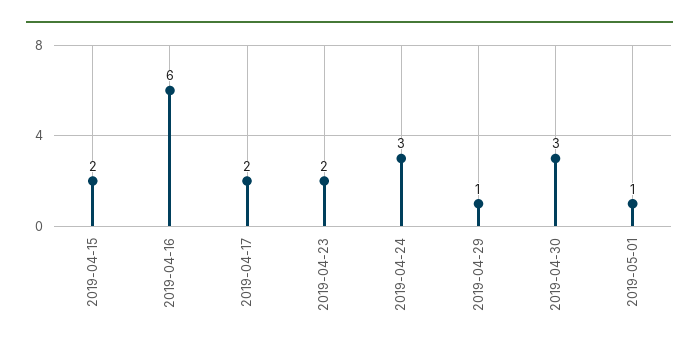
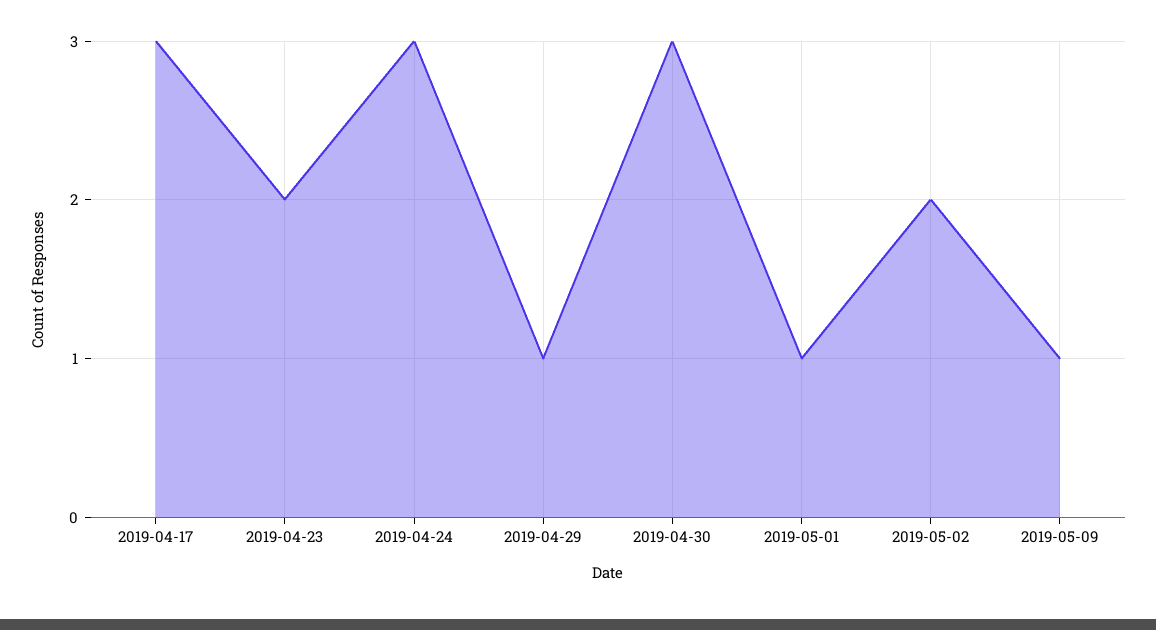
2019-04-15: 2 -> none
2019-04-16: 6 -> none
2019-04-17: 2 -> 3
2019-05-02: none -> 2
2019-05-09: none -> 1

